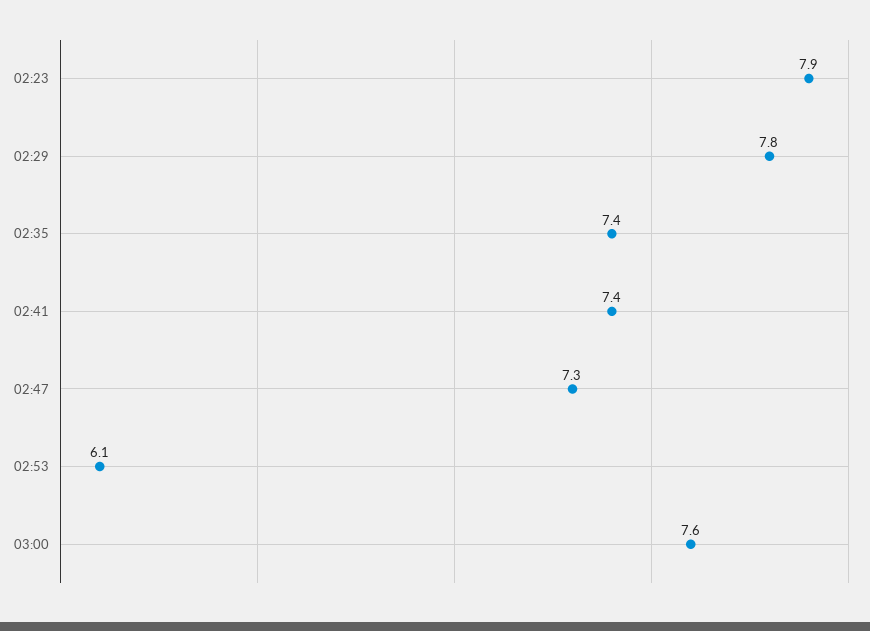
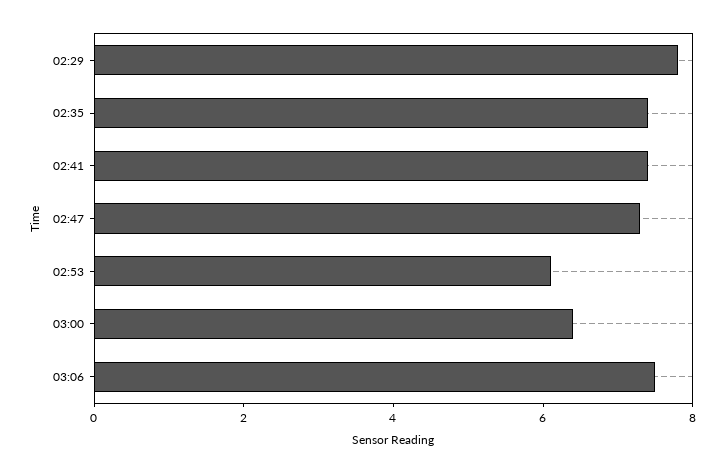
02:23: 7.9 -> none
03:00: 7.6 -> 6.5
03:06: none -> 7.5

